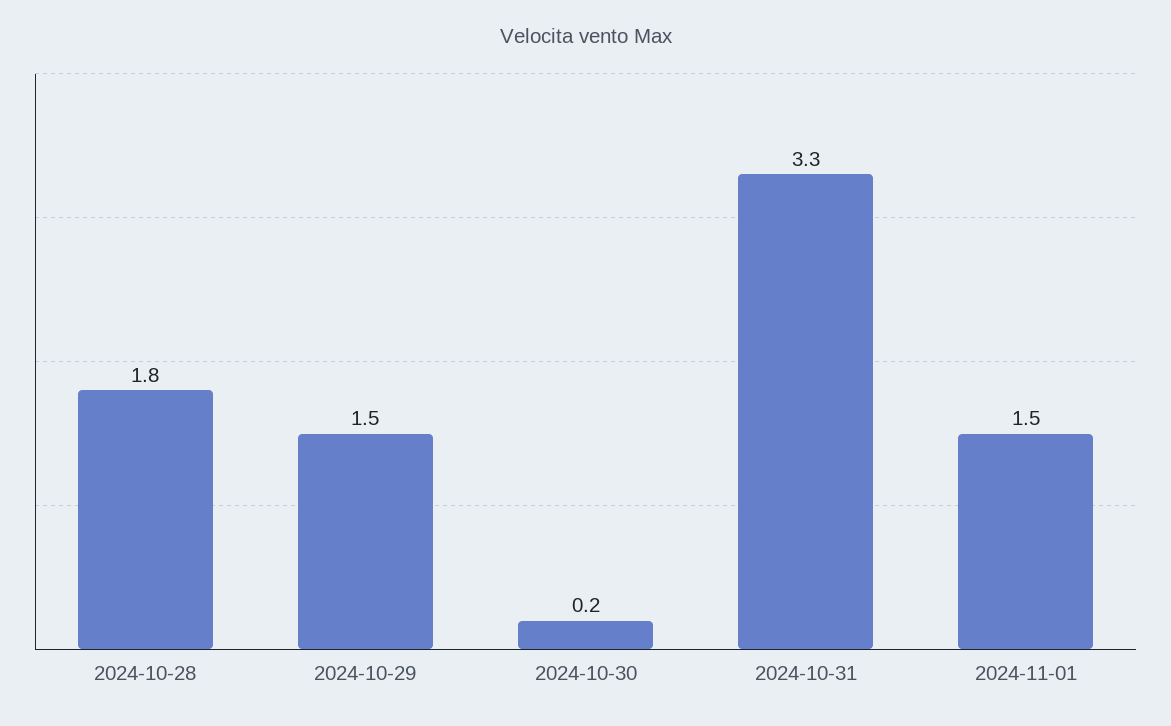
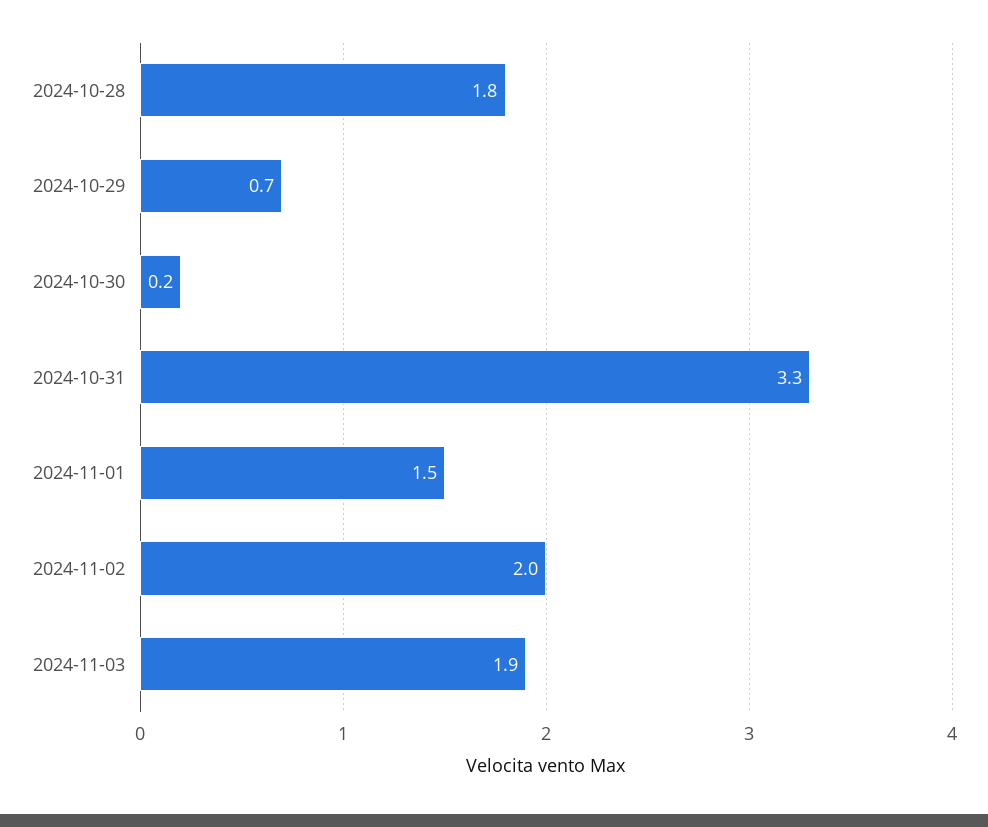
2024-10-29: 1.5 -> 0.7
2024-11-02: none -> 2
2024-11-03: none -> 1.9

